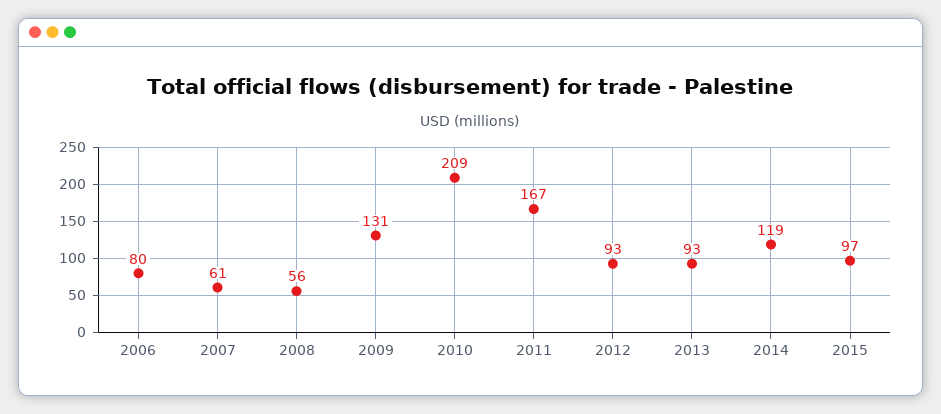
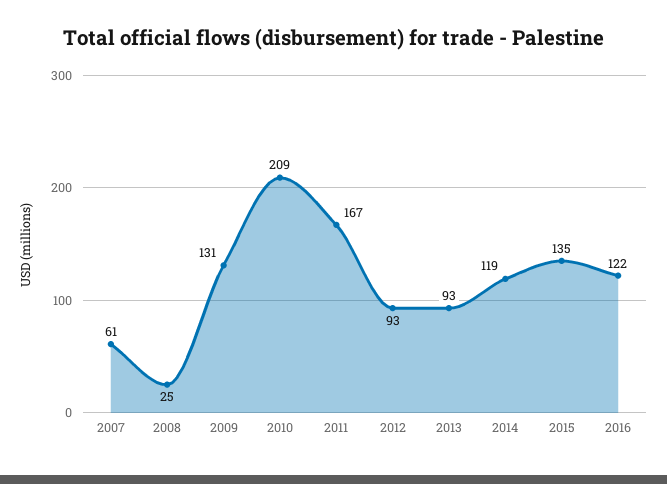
2006: 80 -> none
2008: 56 -> 25
2015: 97 -> 135
2016: none -> 122

